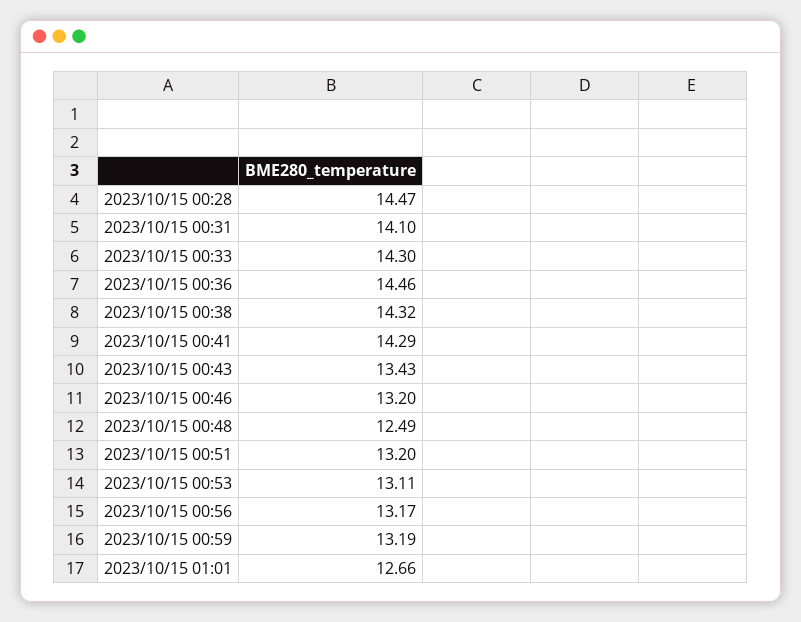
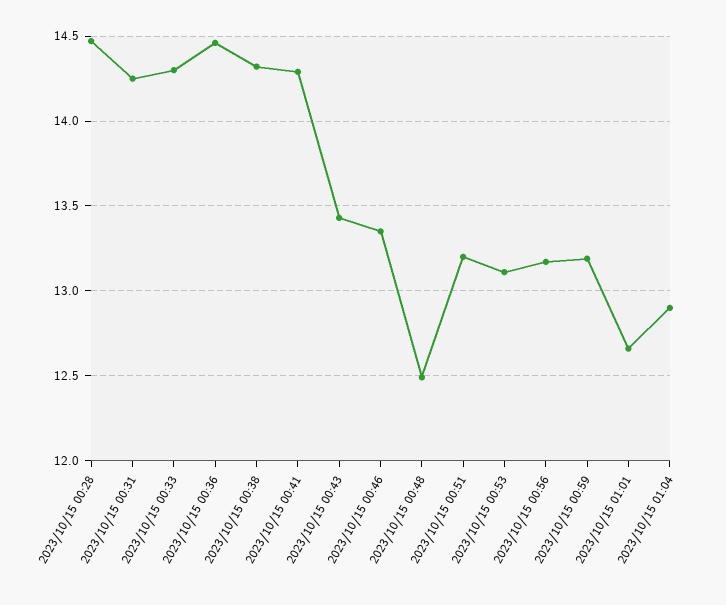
2023/10/15 00:31: 14.1 -> 14.25
2023/10/15 00:46: 13.2 -> 13.35
2023/10/15 01:04: none -> 12.9

